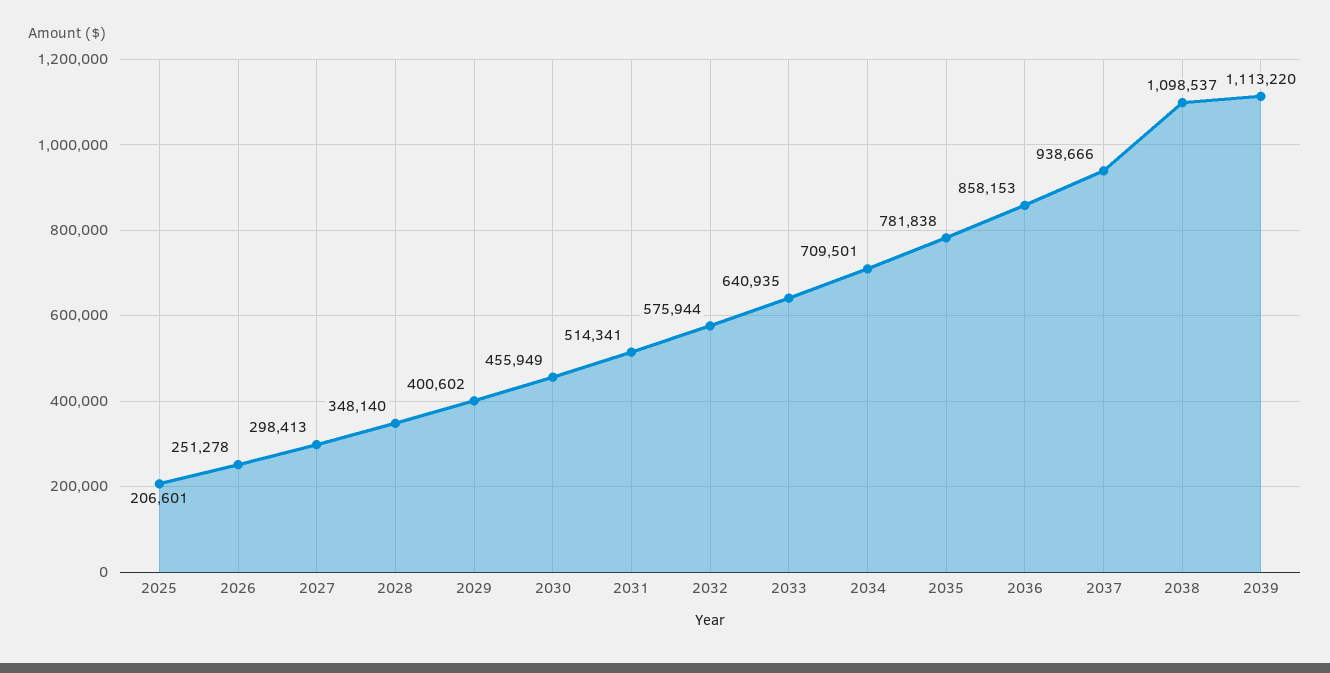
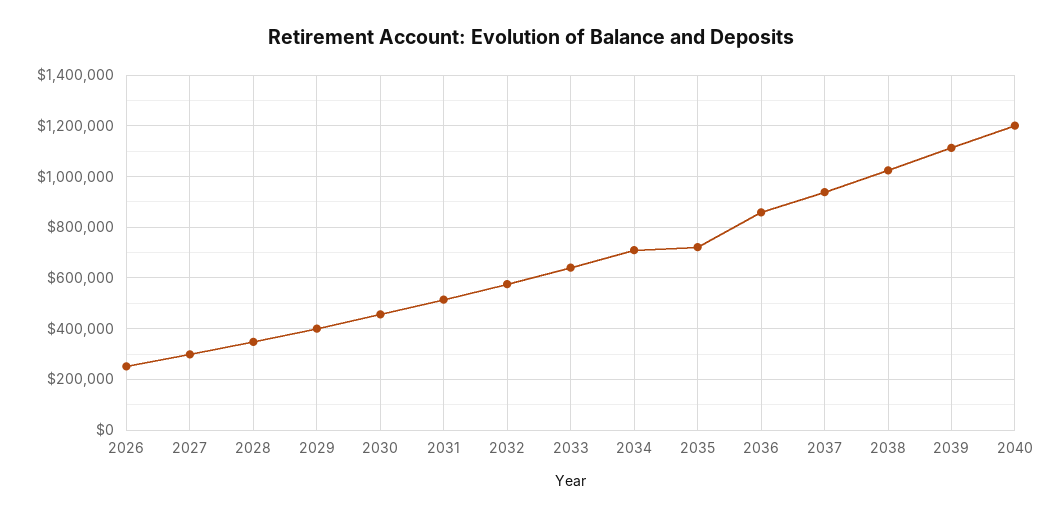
2025: 206601 -> none
2035: 781838 -> 725000
2038: 1098537 -> 1025000
2040: none -> 1200000

